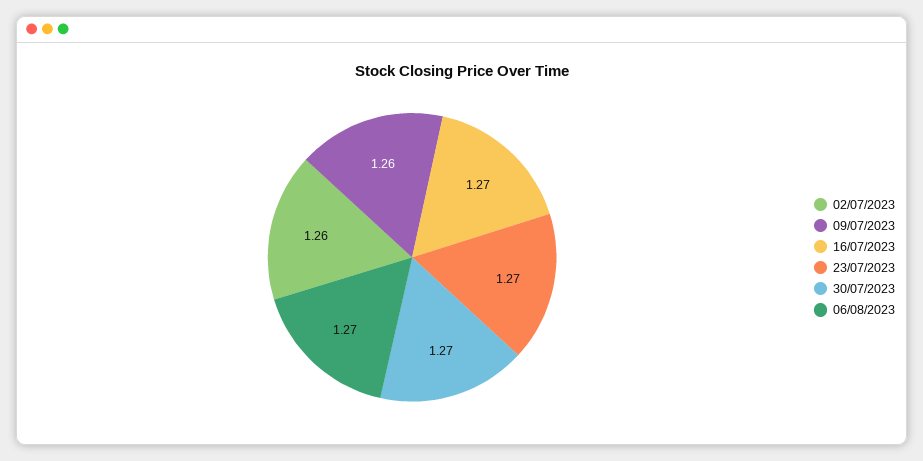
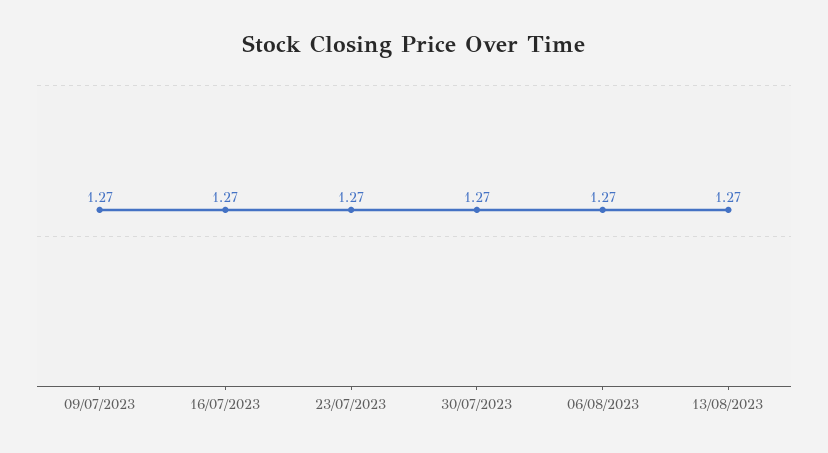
02/07/2023: 1.26 -> none
09/07/2023: 1.26 -> 1.27
13/08/2023: none -> 1.27

